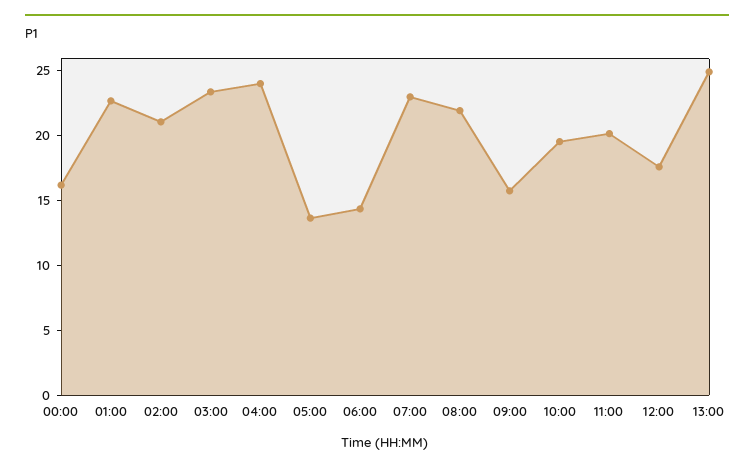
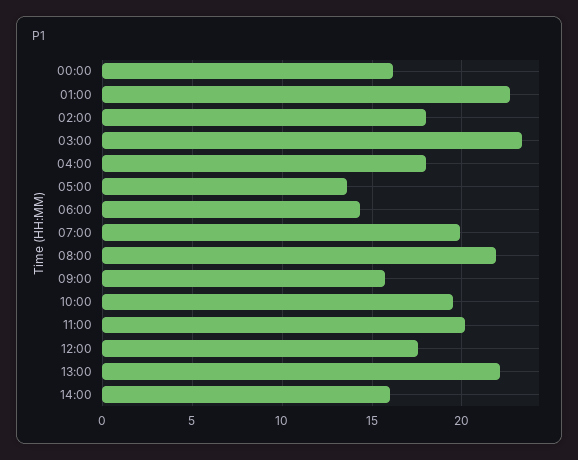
02:00: 21 -> 18
04:00: 24 -> 18
07:00: 23 -> 20
13:00: 25 -> 22
14:00: none -> 16

